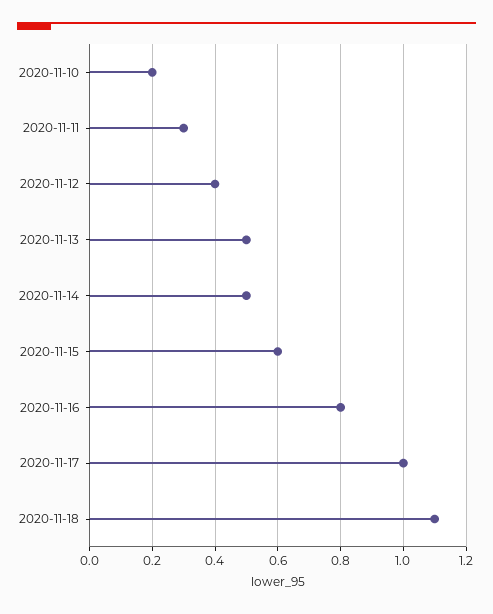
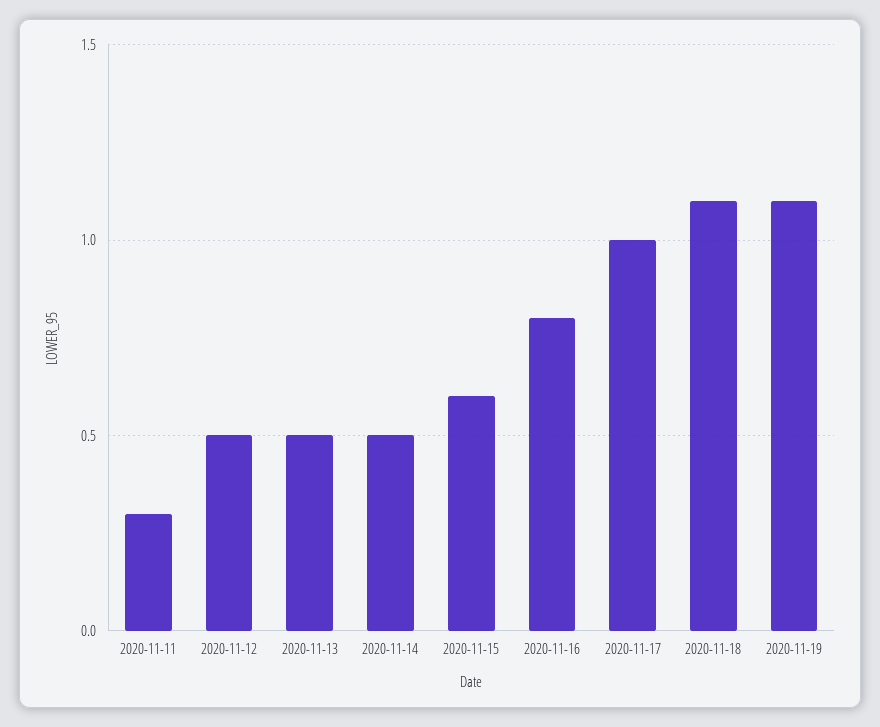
2020-11-10: 0.2 -> none
2020-11-12: 0.4 -> 0.5
2020-11-19: none -> 1.1

